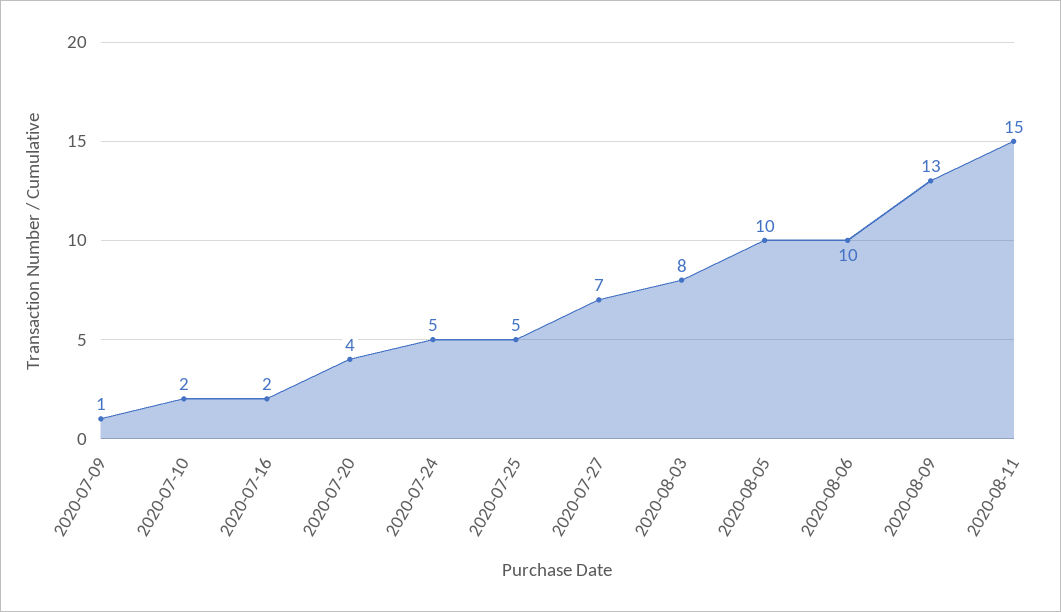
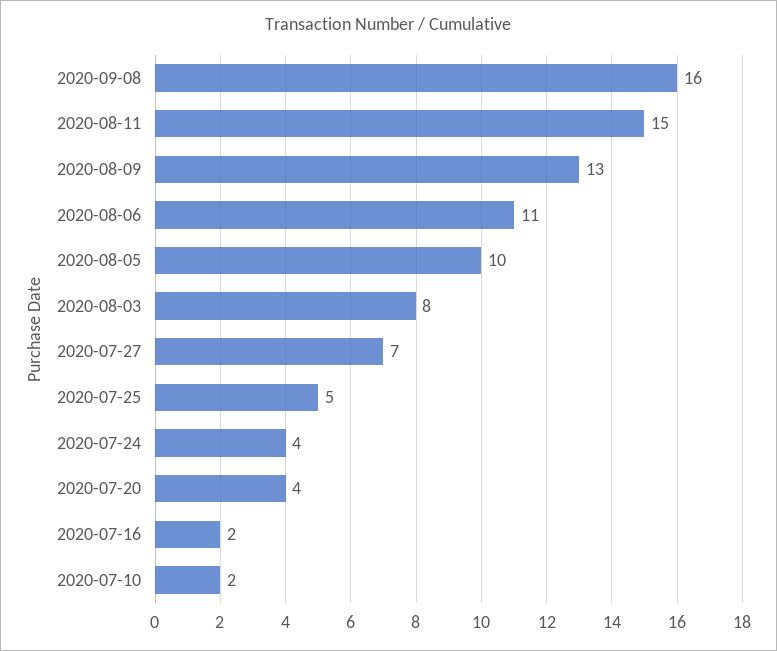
2020-07-09: 1 -> none
2020-07-24: 5 -> 4
2020-08-06: 10 -> 11
2020-09-08: none -> 16

